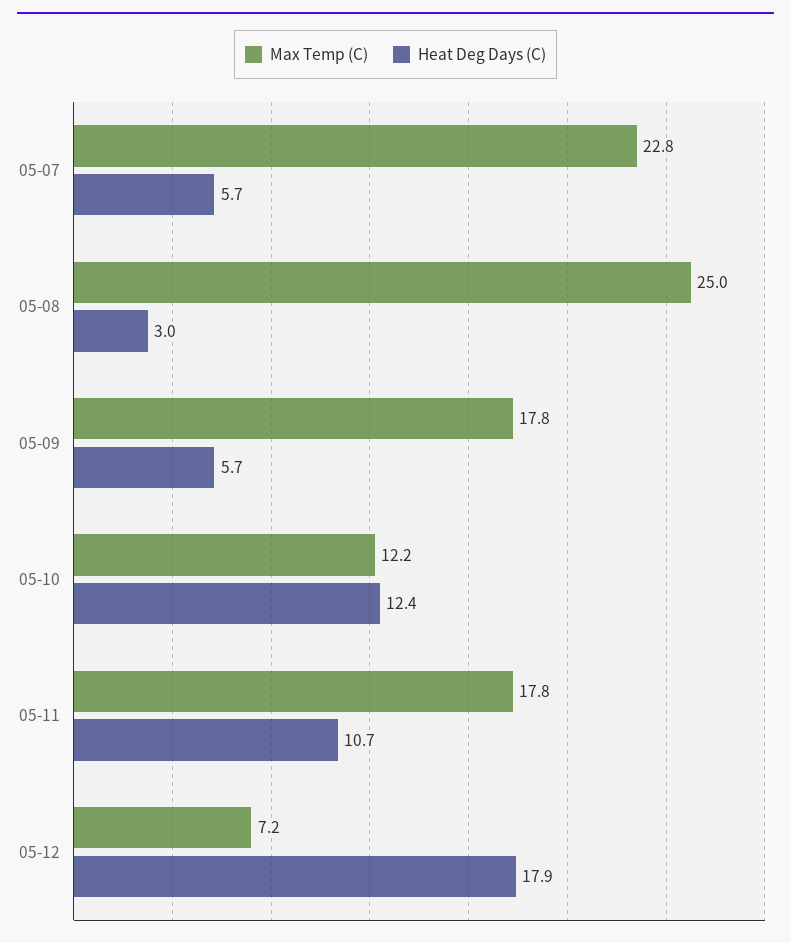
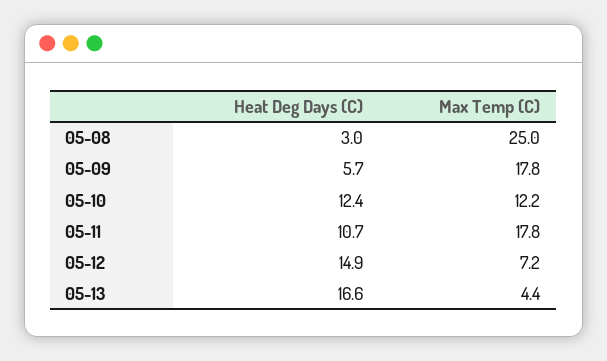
Max Temp (C), 05-07: 22.8 -> none
Heat Deg Days (C), 05-07: 5.7 -> none
Heat Deg Days (C), 05-12: 17.9 -> 14.9
Heat Deg Days (C), 05-13: none -> 16.6
Max Temp (C), 05-13: none -> 4.4

